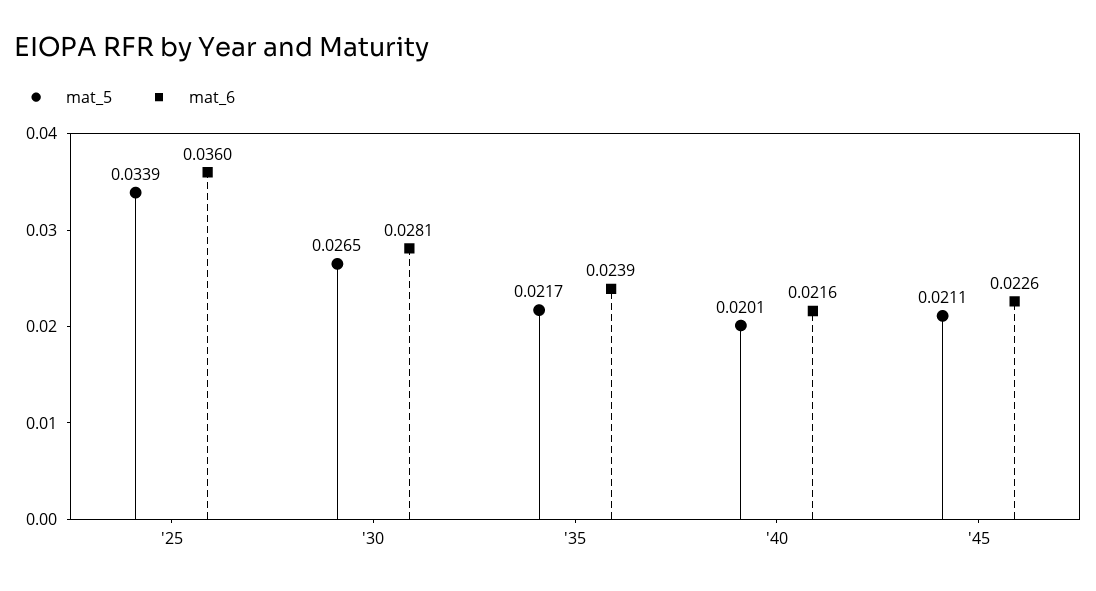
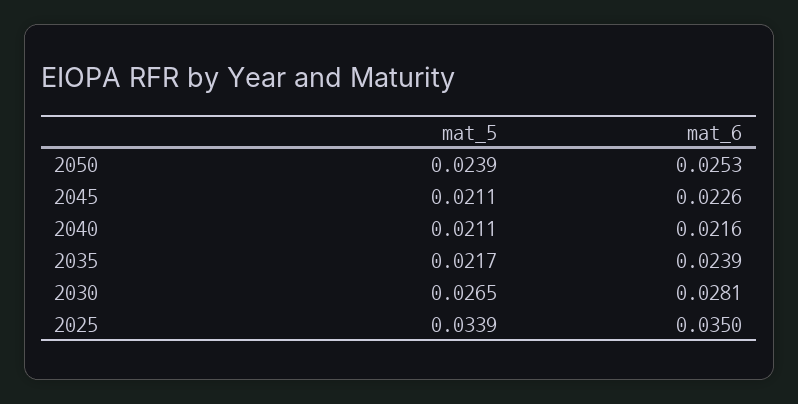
mat_6, '25: 0.036 -> 0.035
mat_5, '40: 0.0201 -> 0.0211
mat_5, 2050: none -> 0.0239
mat_6, 2050: none -> 0.0253

